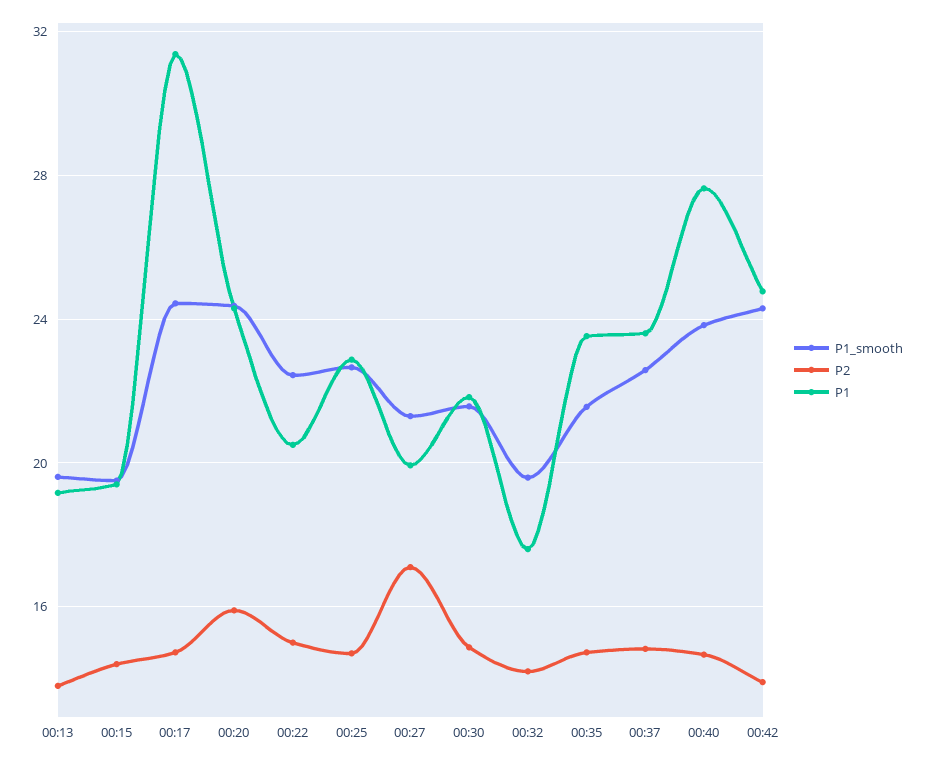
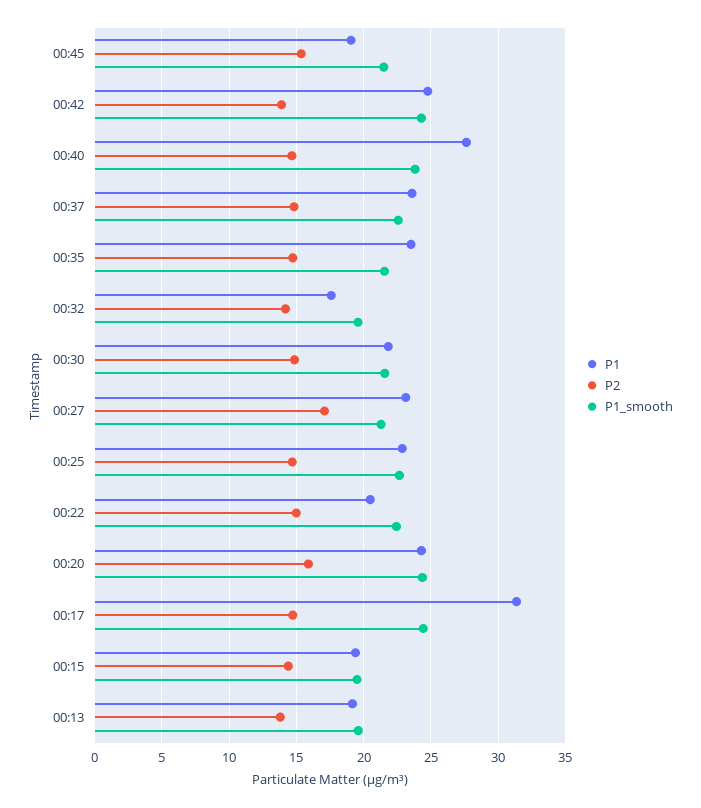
P1, 00:27: 20 -> 23
P1, 00:45: none -> 19
P2, 00:45: none -> 15.5
P1_smooth, 00:45: none -> 21.5

